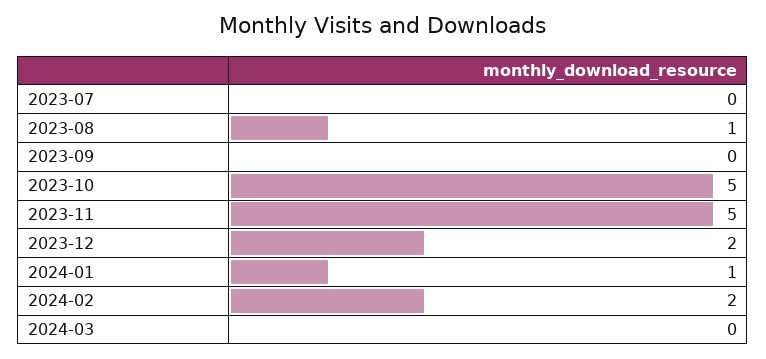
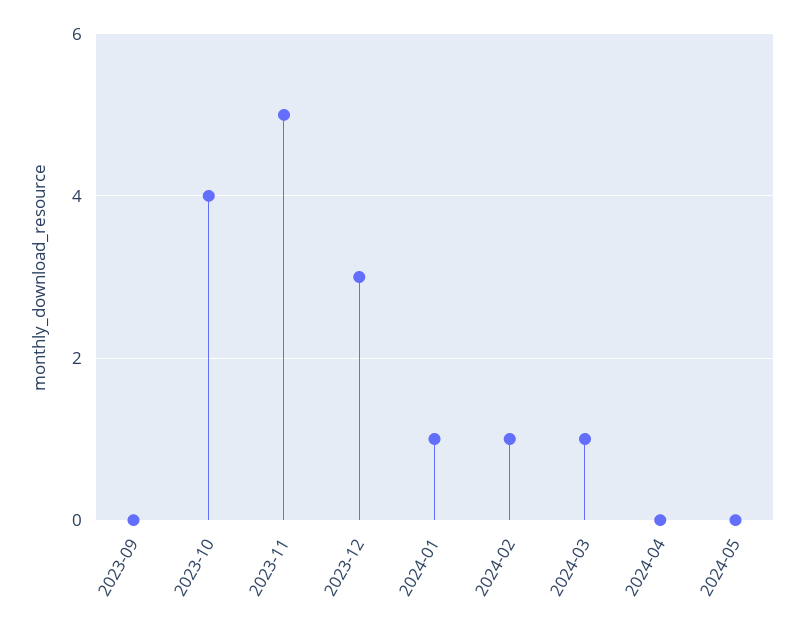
2023-07: 0 -> none
2023-08: 1 -> none
2023-10: 5 -> 4
2023-12: 2 -> 3
2024-02: 2 -> 1
2024-03: 0 -> 1
2024-04: none -> 0
2024-05: none -> 0

